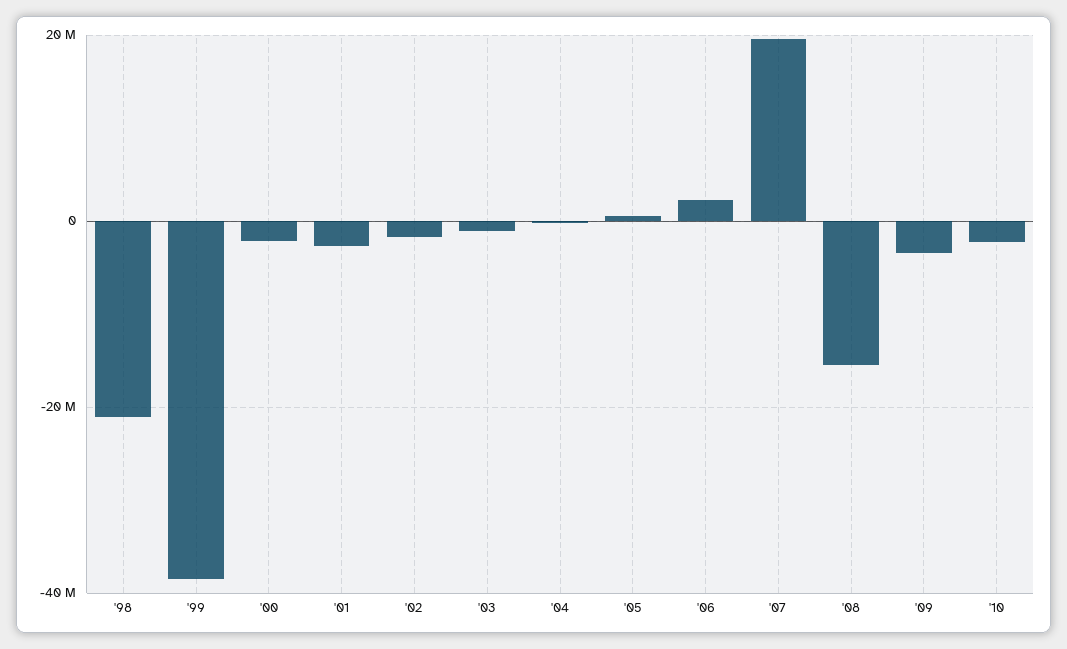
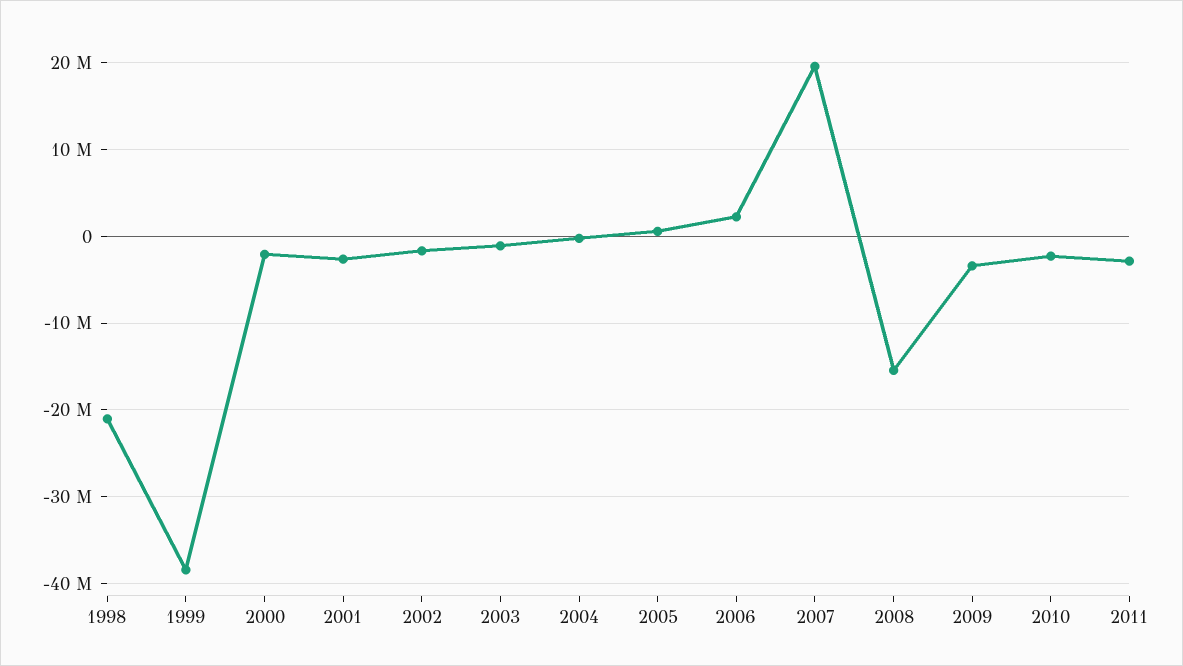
2011: none -> -3000000

